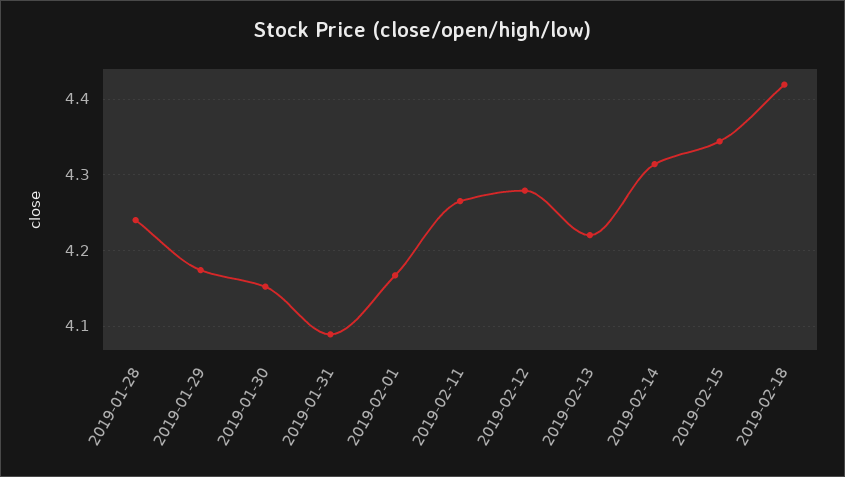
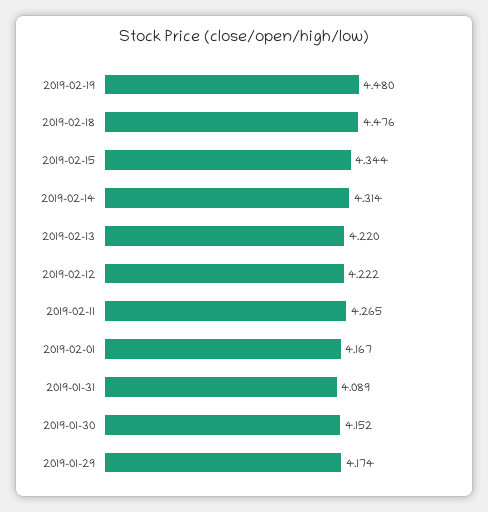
2019-01-28: 4.24 -> none
2019-02-12: 4.28 -> 4.222
2019-02-18: 4.42 -> 4.476
2019-02-19: none -> 4.48

